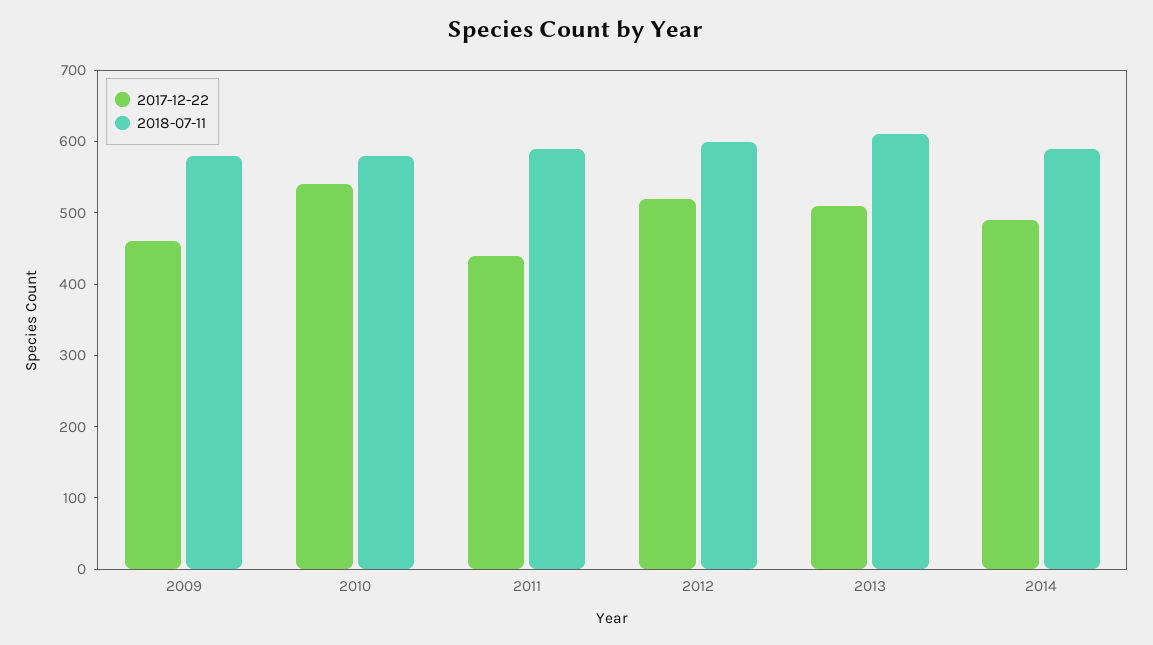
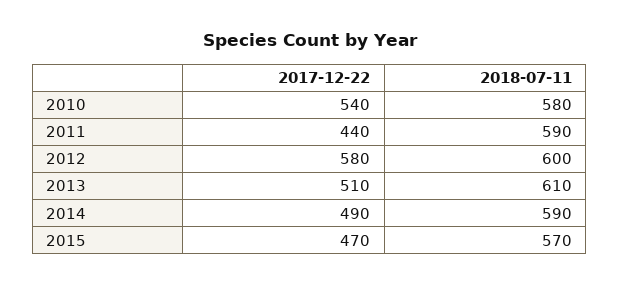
2017-12-22, 2009: 460 -> none
2018-07-11, 2009: 580 -> none
2017-12-22, 2012: 520 -> 580
2017-12-22, 2015: none -> 470
2018-07-11, 2015: none -> 570

